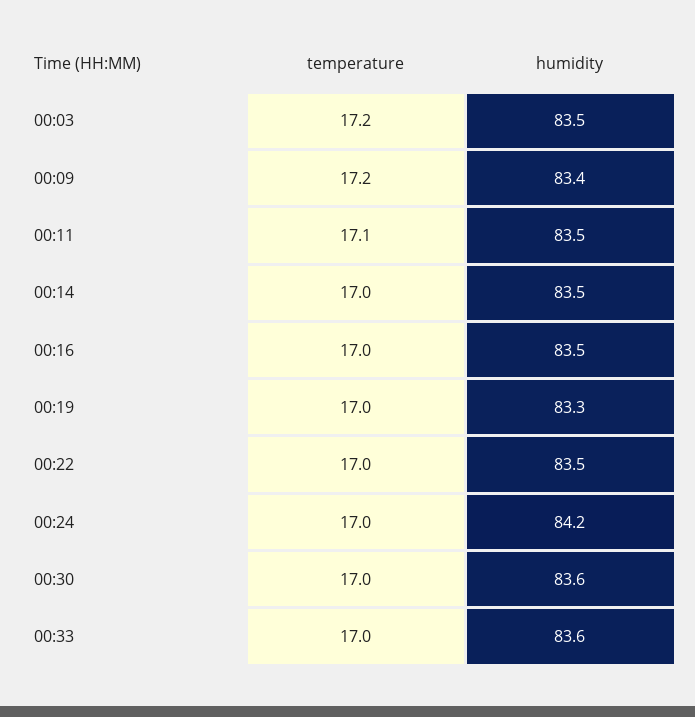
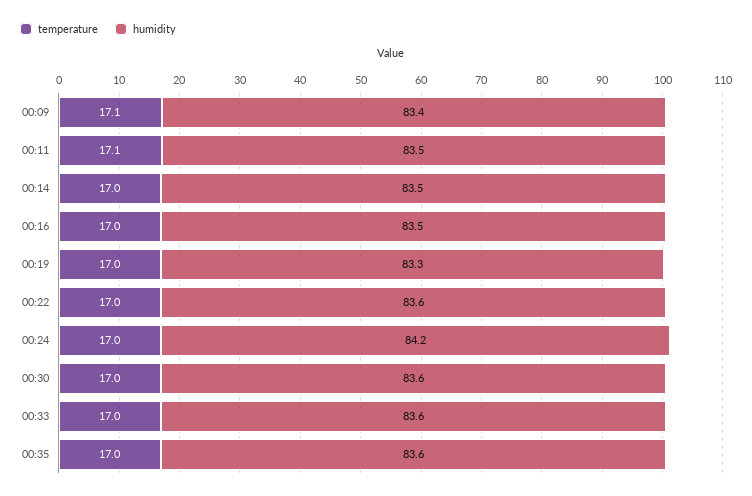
temperature, 00:03: 17.2 -> none
humidity, 00:03: 83.5 -> none
temperature, 00:09: 17.2 -> 17.1
humidity, 00:22: 83.5 -> 83.6
temperature, 00:35: none -> 17
humidity, 00:35: none -> 83.6

